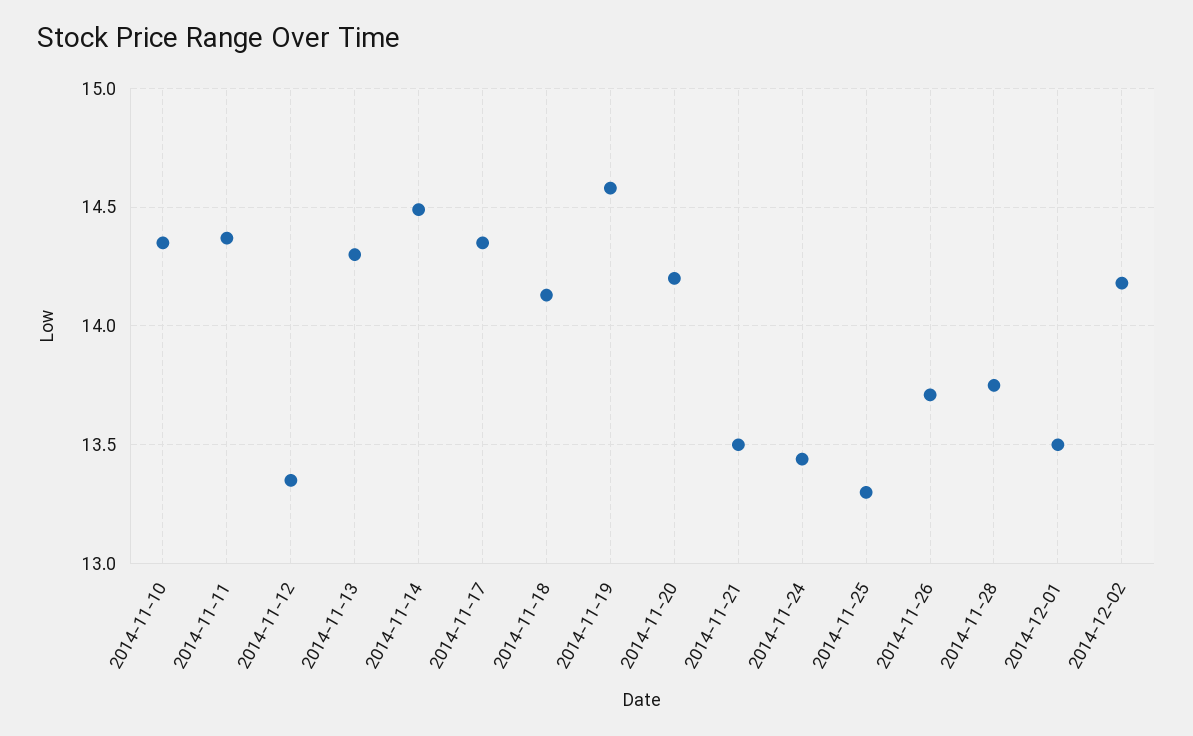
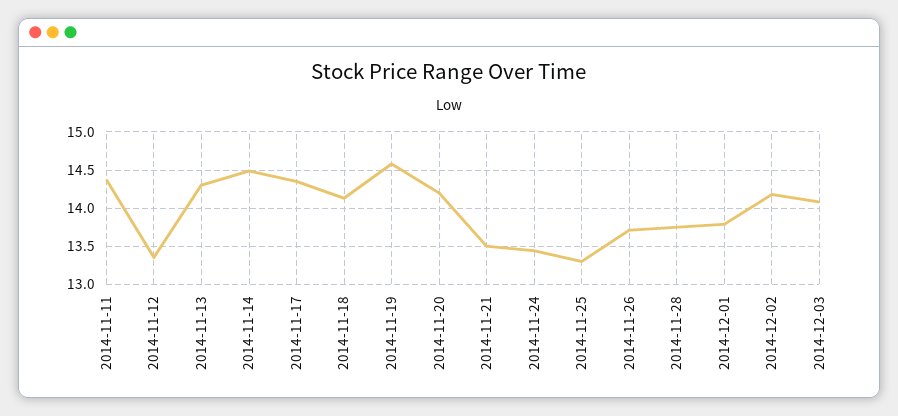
2014-11-10: 14.35 -> none
2014-12-01: 13.5 -> 13.8
2014-12-03: none -> 14.1

